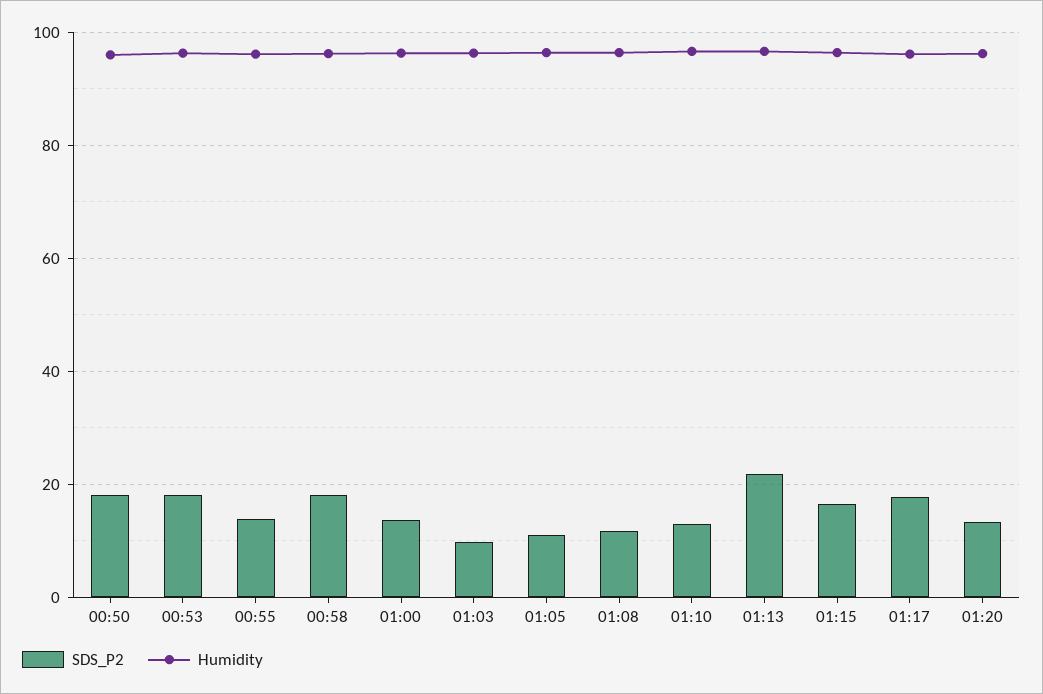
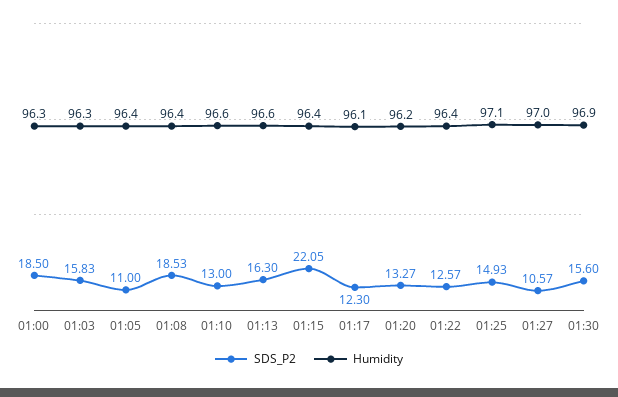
SDS_P2, 00:50: 18 -> none
Humidity, 00:50: 96 -> none
SDS_P2, 00:53: 18 -> none
Humidity, 00:53: 96 -> none
SDS_P2, 00:55: 14 -> none
Humidity, 00:55: 96 -> none
SDS_P2, 00:58: 18 -> none
Humidity, 00:58: 96 -> none
SDS_P2, 01:00: 14 -> 18.5
SDS_P2, 01:03: 10 -> 15.83
SDS_P2, 01:08: 12 -> 18.53
SDS_P2, 01:13: 22 -> 16.3
SDS_P2, 01:15: 16 -> 22.05
SDS_P2, 01:17: 18 -> 12.3
SDS_P2, 01:22: none -> 12.57
Humidity, 01:22: none -> 96.4
SDS_P2, 01:25: none -> 14.93
Humidity, 01:25: none -> 97.1
SDS_P2, 01:27: none -> 10.57
Humidity, 01:27: none -> 97
SDS_P2, 01:30: none -> 15.6
Humidity, 01:30: none -> 96.9

